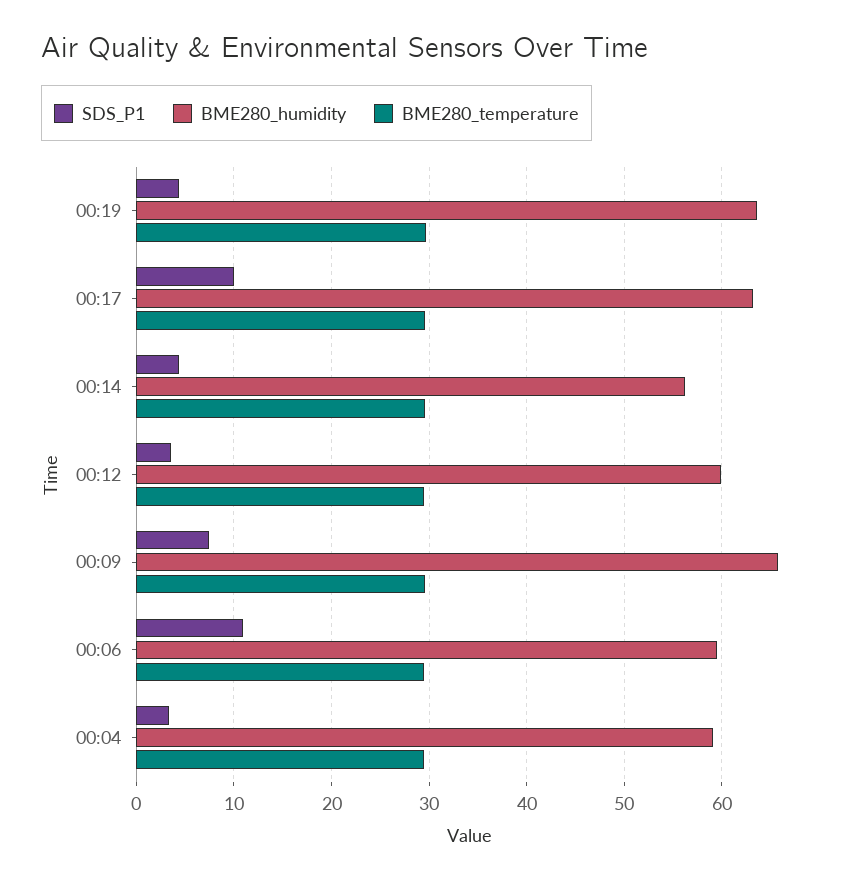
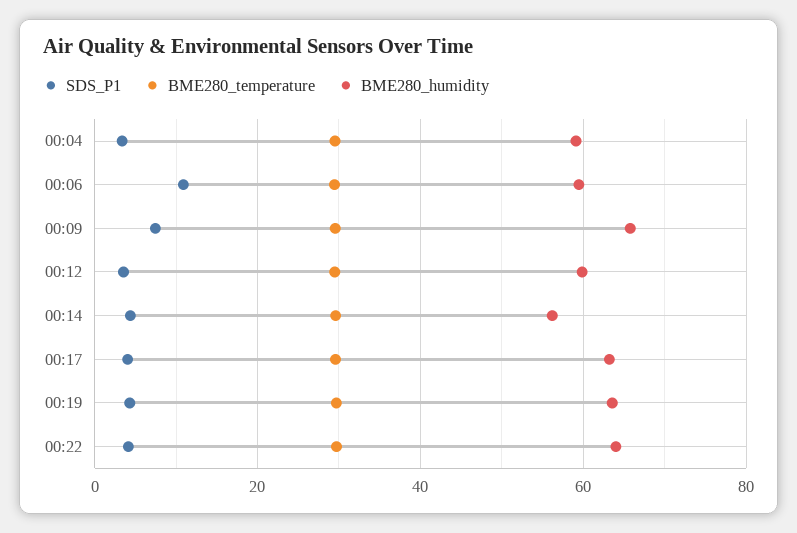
SDS_P1, 00:17: 10 -> 4
SDS_P1, 00:22: none -> 4
BME280_temperature, 00:22: none -> 30
BME280_humidity, 00:22: none -> 64

